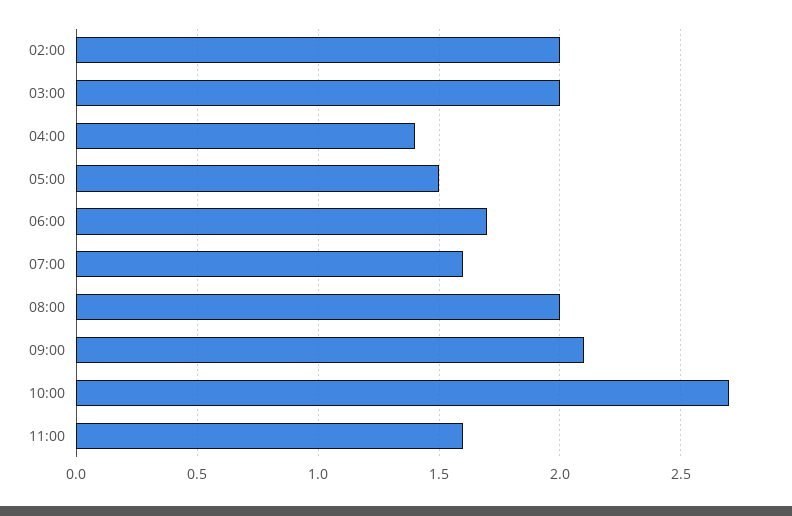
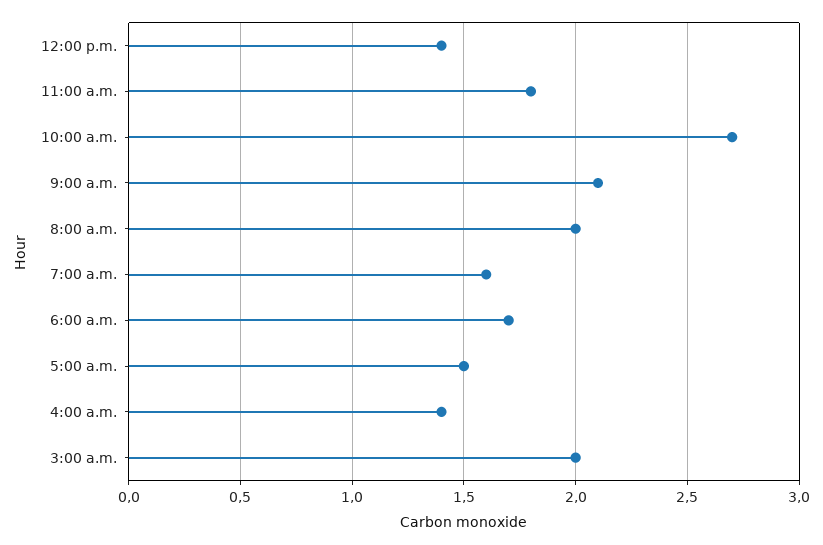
02:00: 2 -> none
11:00: 1.6 -> 1.8
12:00 p.m.: none -> 1.4

